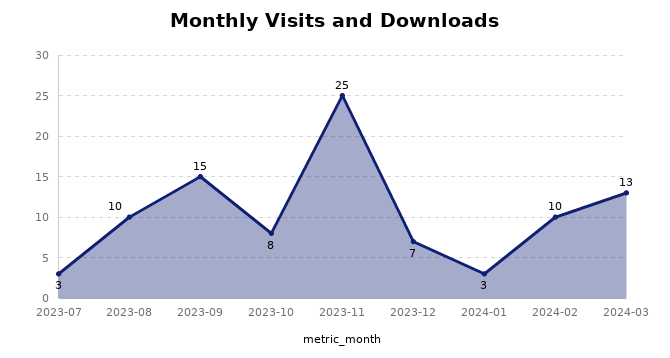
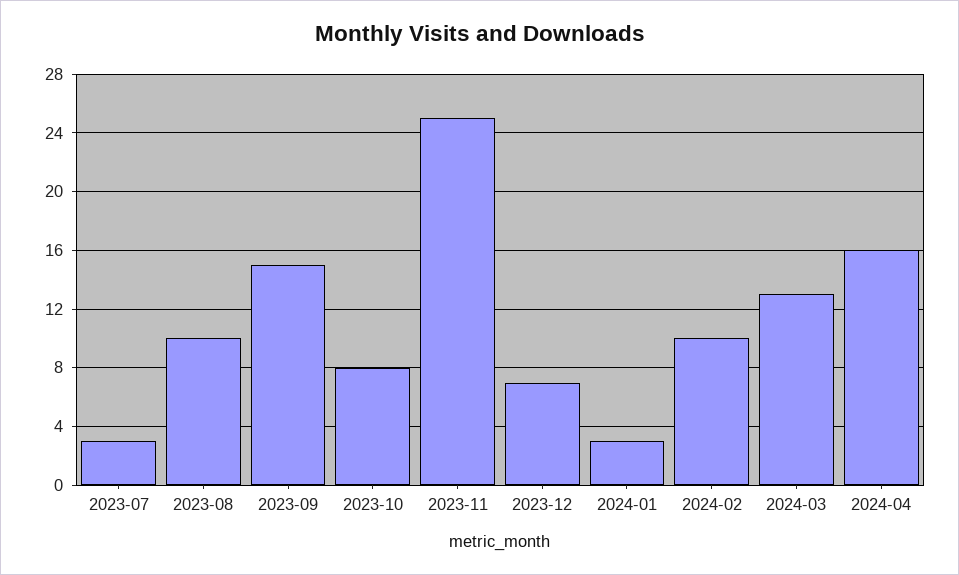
2024-04: none -> 16

